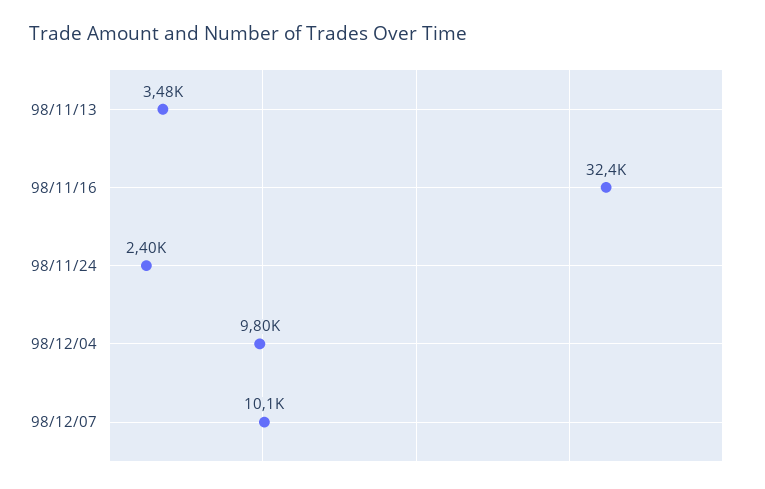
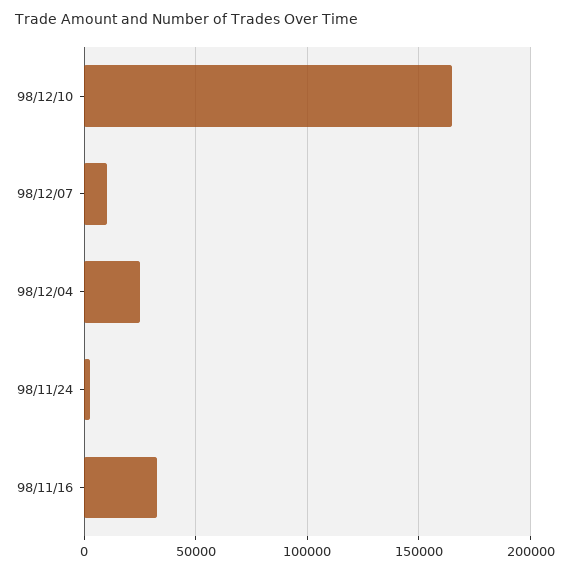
98/11/13: 3480 -> none
98/12/04: 9800 -> 25000
98/12/10: none -> 165000

